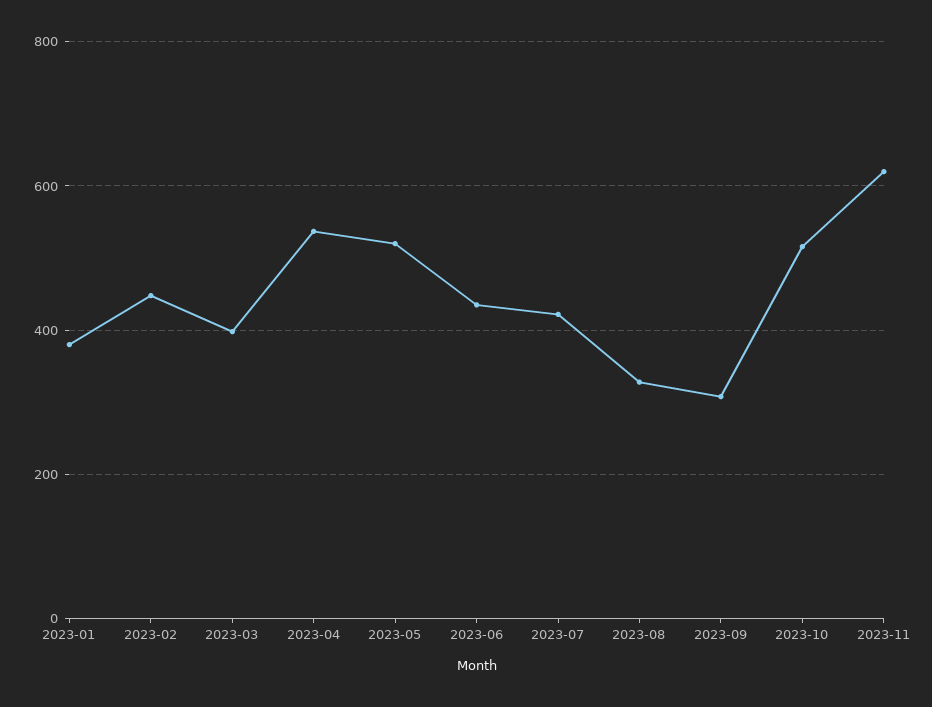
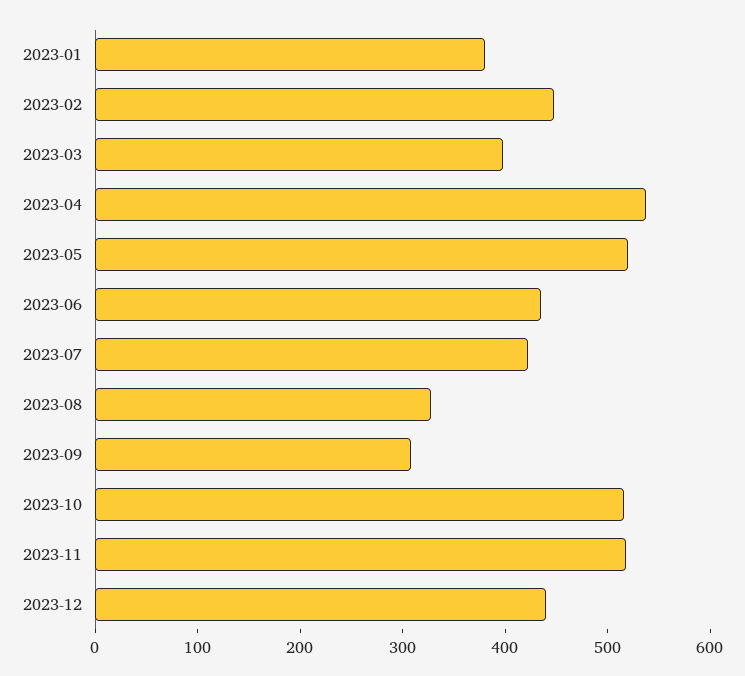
2023-11: 620 -> 520
2023-12: none -> 440

